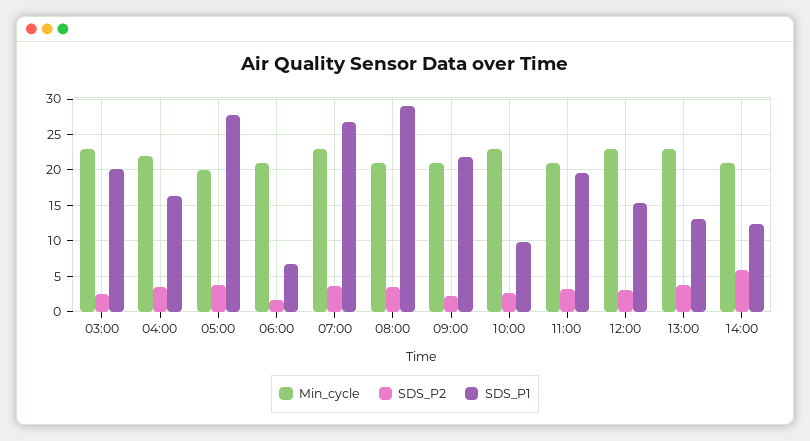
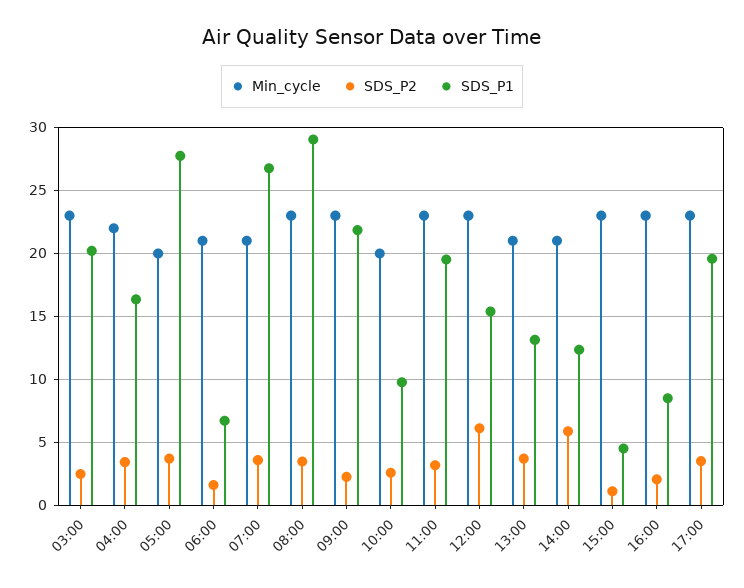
Min_cycle, 07:00: 23 -> 21
Min_cycle, 08:00: 21 -> 23
Min_cycle, 09:00: 21 -> 23
Min_cycle, 10:00: 23 -> 20
Min_cycle, 11:00: 21 -> 23
SDS_P2, 12:00: 3 -> 6
Min_cycle, 13:00: 23 -> 21
Min_cycle, 15:00: none -> 23
SDS_P2, 15:00: none -> 1
SDS_P1, 15:00: none -> 4.5
Min_cycle, 16:00: none -> 23
SDS_P2, 16:00: none -> 2
SDS_P1, 16:00: none -> 8.5
Min_cycle, 17:00: none -> 23
SDS_P2, 17:00: none -> 3.5
SDS_P1, 17:00: none -> 19.5

